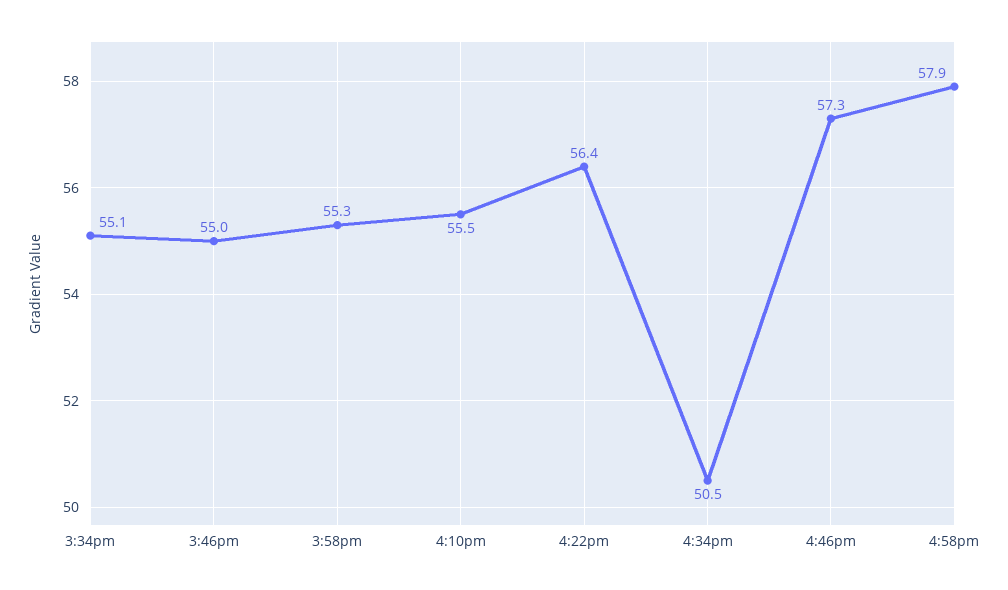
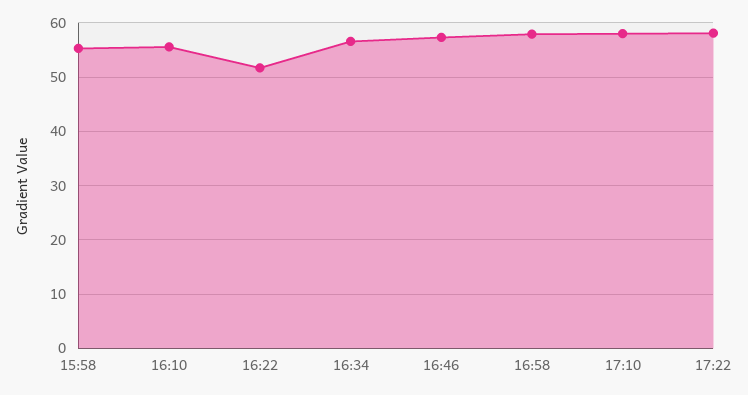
3:34pm: 55.1 -> none
3:46pm: 55 -> none
4:22pm: 56.4 -> 52
4:34pm: 50.5 -> 56
17:10: none -> 58
17:22: none -> 58

